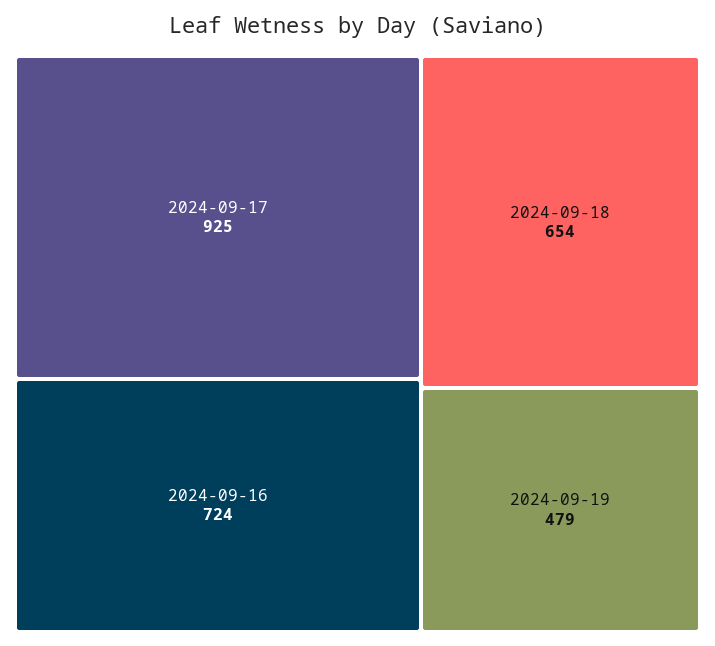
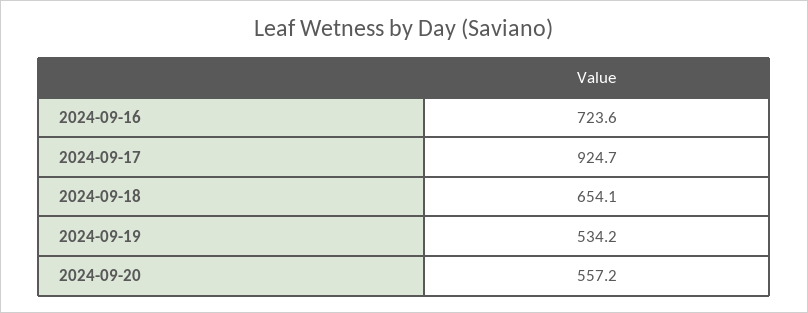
2024-09-19: 479 -> 534.2
2024-09-20: none -> 557.2

